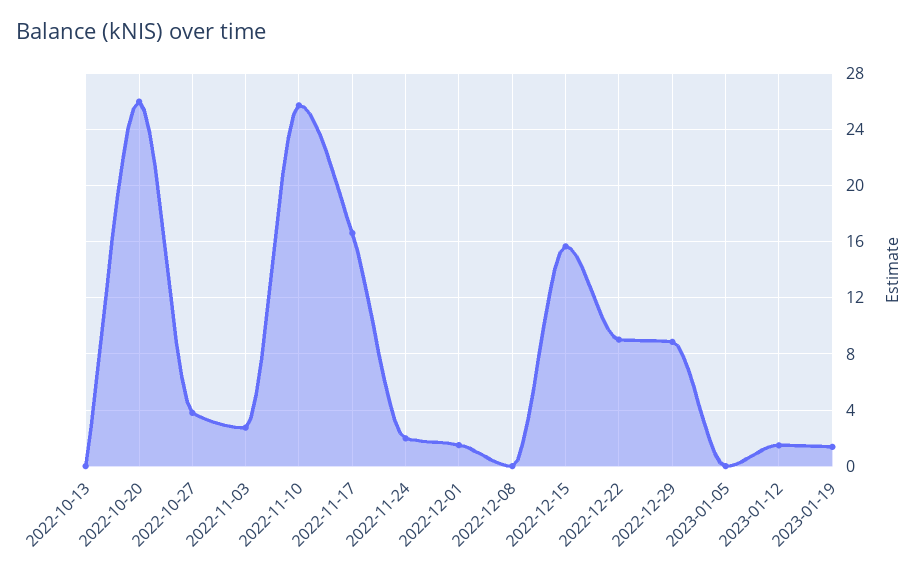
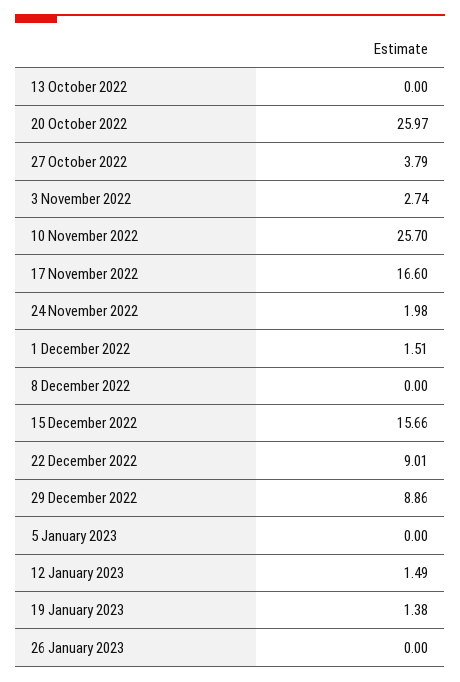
26 January 2023: none -> 0

